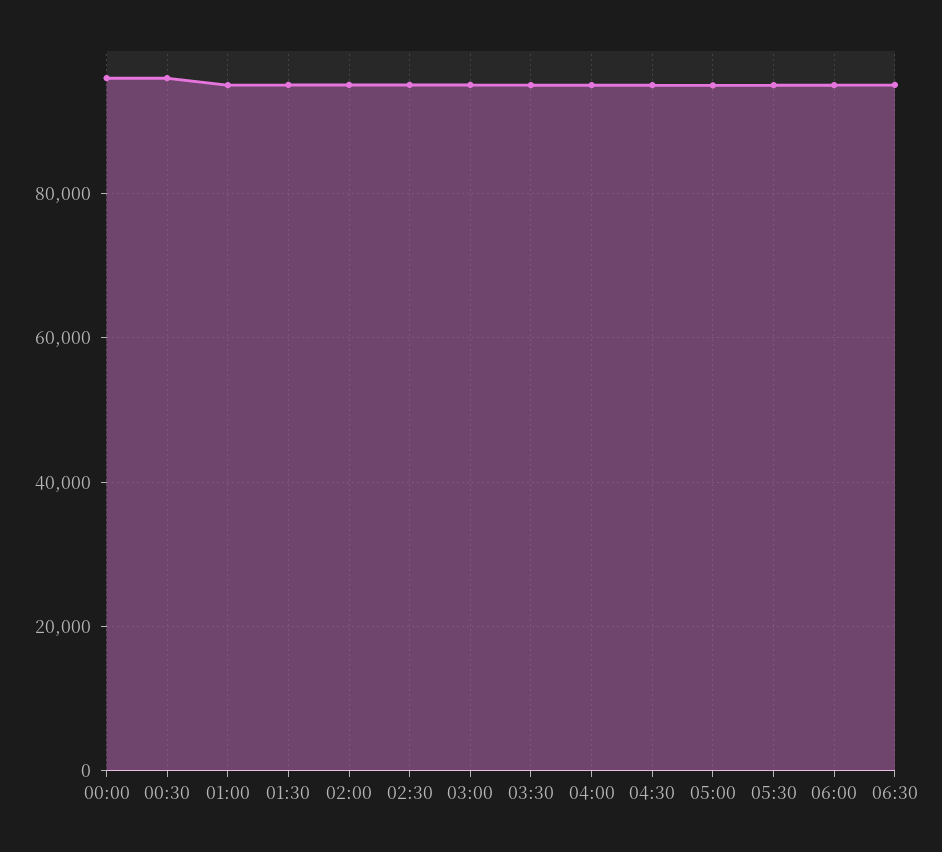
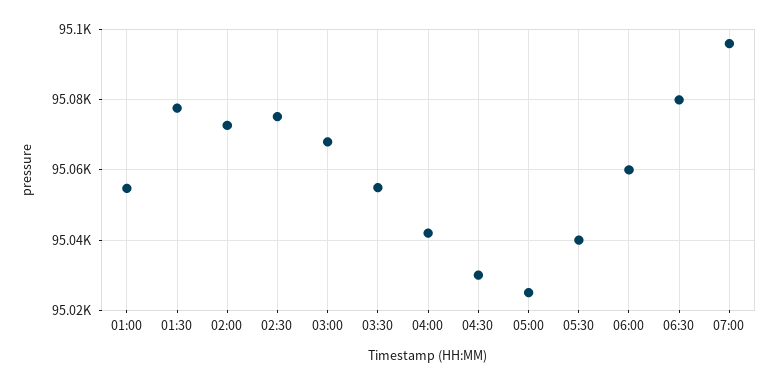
00:00: 96000 -> none
00:30: 96000 -> none
07:00: none -> 95096

